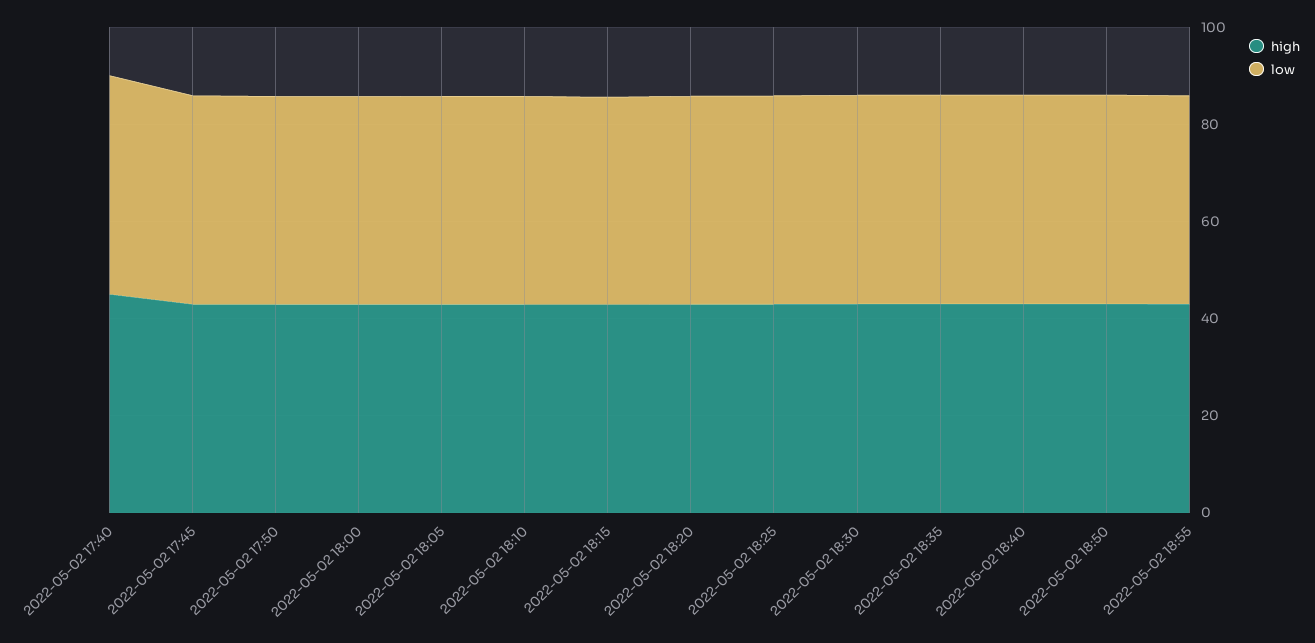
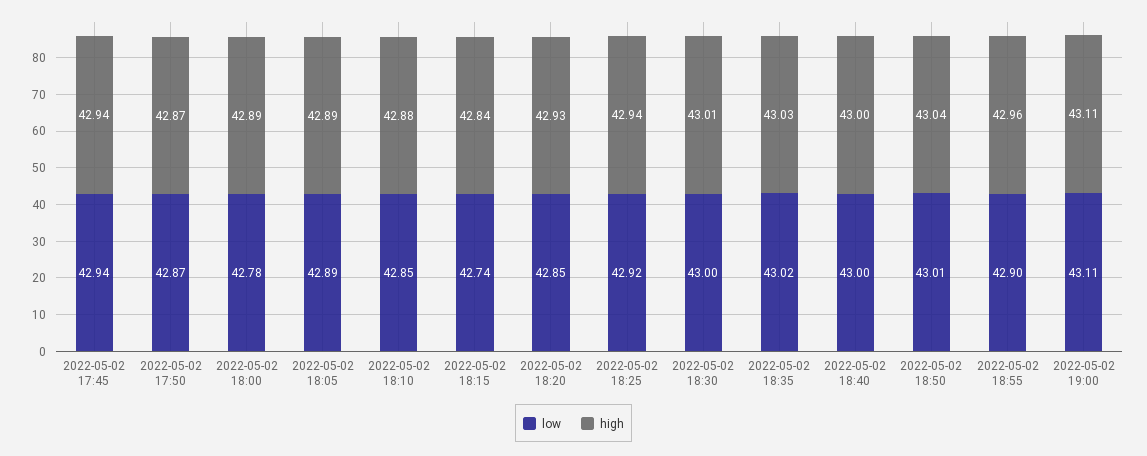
high, 2022-05-02 17:40: 45 -> none
low, 2022-05-02 17:40: 45 -> none
low, 2022-05-02 19:00: none -> 43.11
high, 2022-05-02 19:00: none -> 43.11

